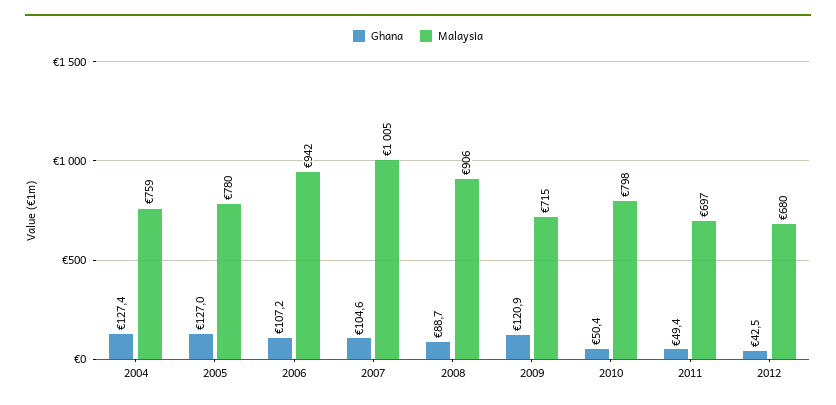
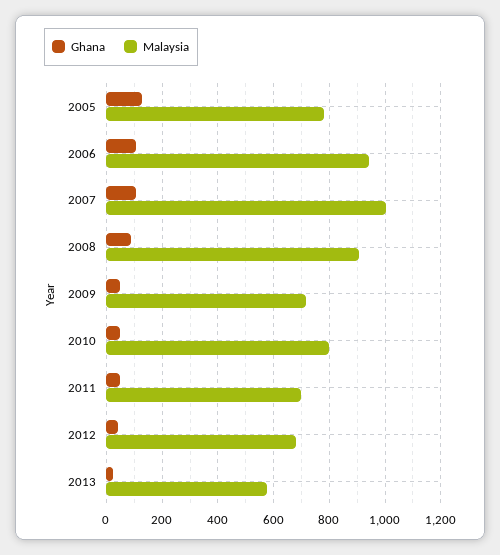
Ghana, 2004: 127.4 -> none
Malaysia, 2004: 759 -> none
Ghana, 2009: 120.9 -> 50
Ghana, 2013: none -> 25
Malaysia, 2013: none -> 575

